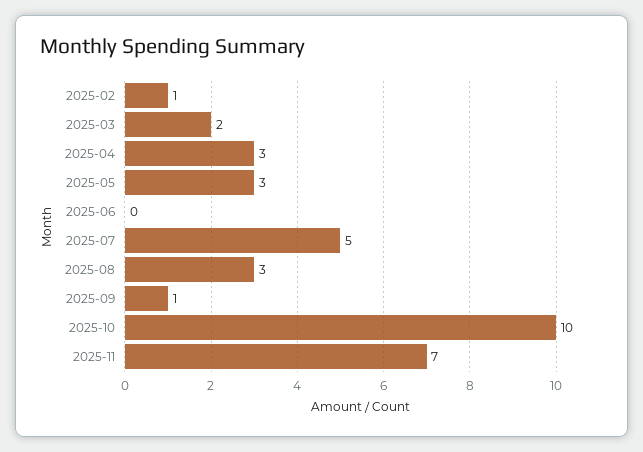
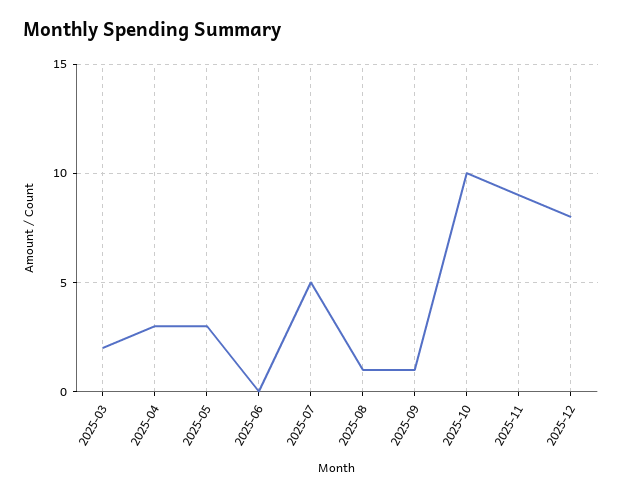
2025-02: 1 -> none
2025-08: 3 -> 1
2025-11: 7 -> 9
2025-12: none -> 8

